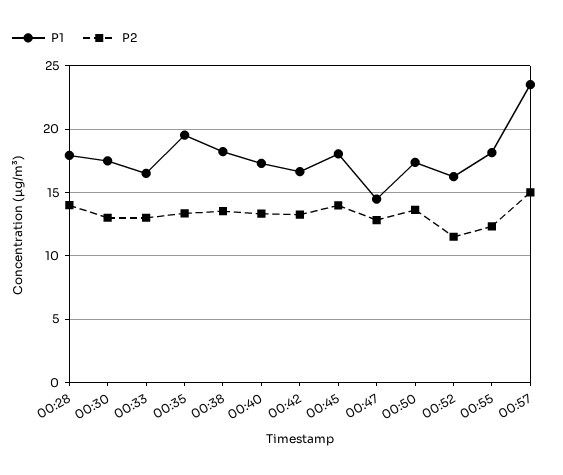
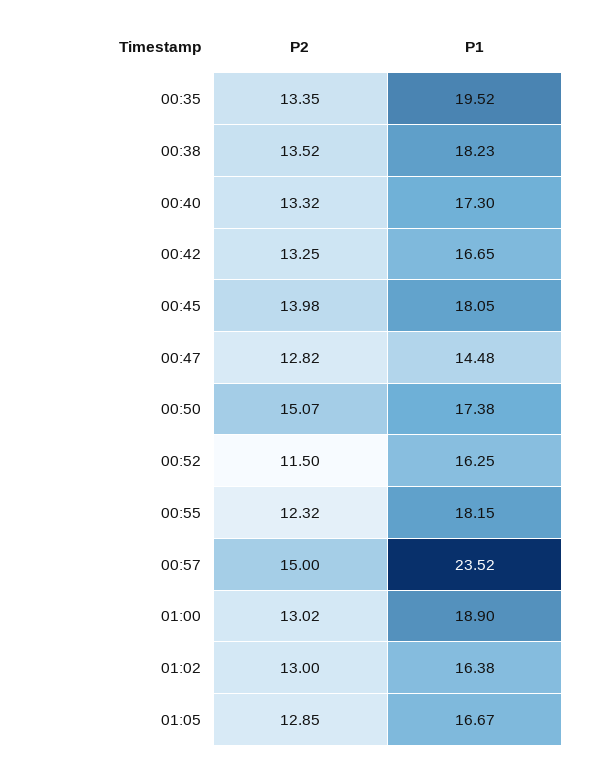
P1, 00:28: 18 -> none
P2, 00:28: 14 -> none
P1, 00:30: 17.5 -> none
P2, 00:30: 13 -> none
P1, 00:33: 16.5 -> none
P2, 00:33: 13 -> none
P2, 00:50: 13.5 -> 15.07
P2, 01:00: none -> 13.02
P1, 01:00: none -> 18.9
P2, 01:02: none -> 13
P1, 01:02: none -> 16.38
P2, 01:05: none -> 12.85
P1, 01:05: none -> 16.67

